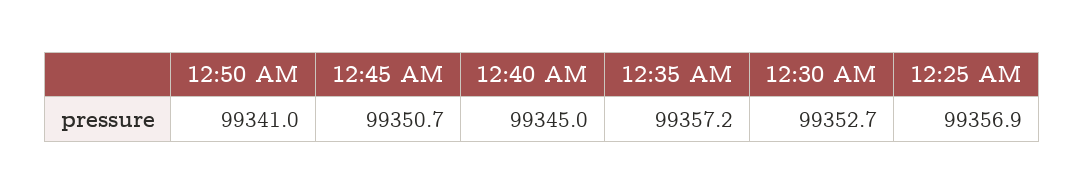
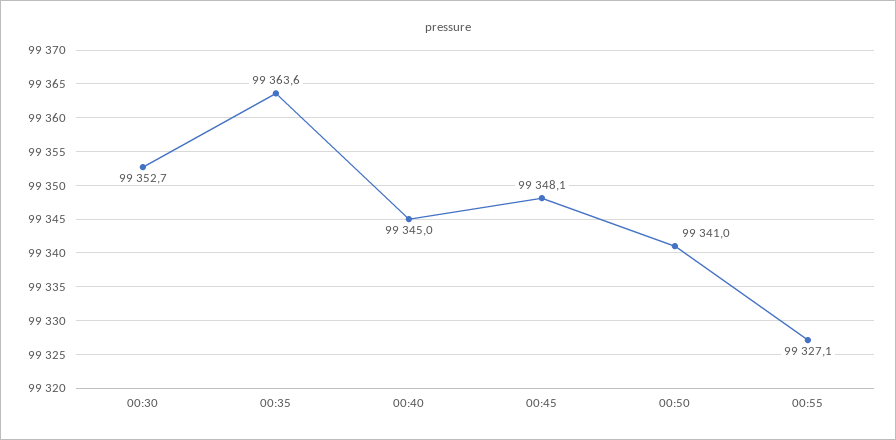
12:45 AM: 99350.7 -> 99348.1
12:35 AM: 99357.2 -> 99363.6
12:25 AM: 99356.9 -> none
00:55: none -> 99327.1

